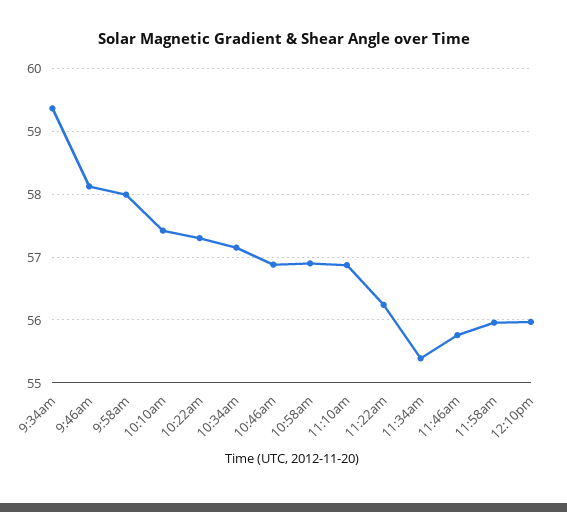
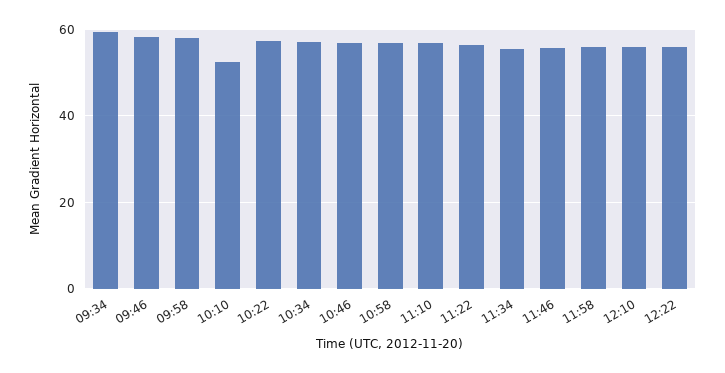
10:10am: 57.4 -> 52
12:22: none -> 56

